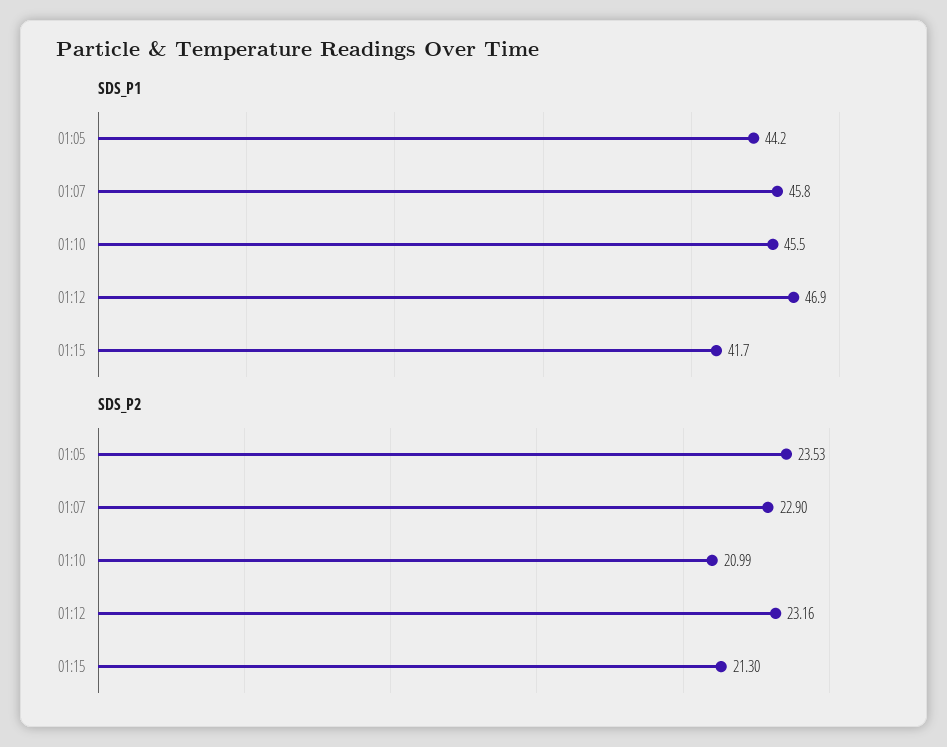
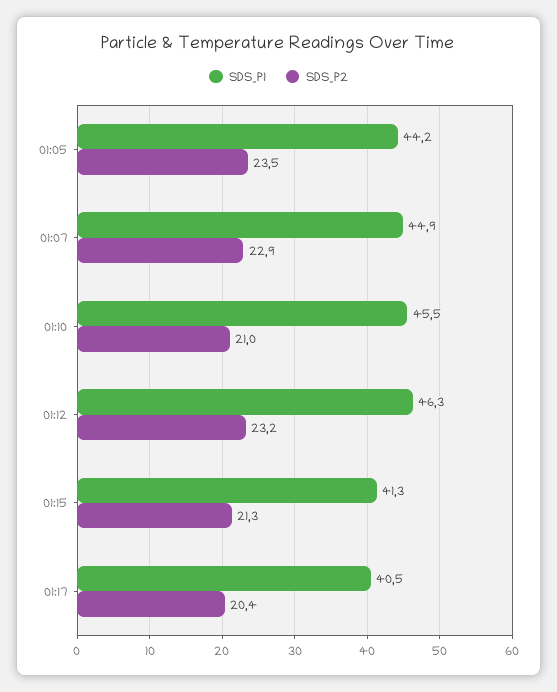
SDS_P1, 01:07: 45.8 -> 44.9
SDS_P1, 01:12: 46.9 -> 46.3
SDS_P1, 01:15: 41.7 -> 41.3
SDS_P1, 01:17: none -> 40.5
SDS_P2, 01:17: none -> 20.4

